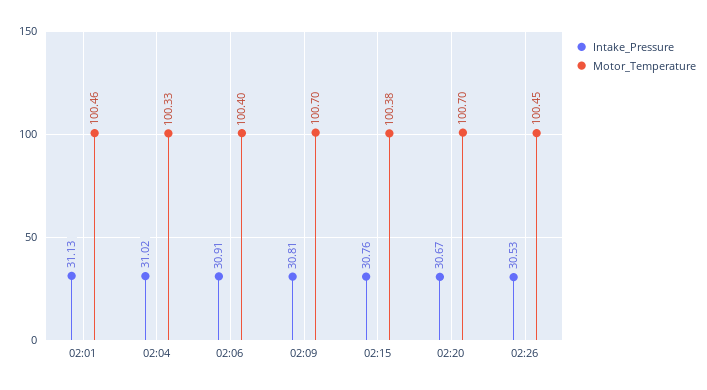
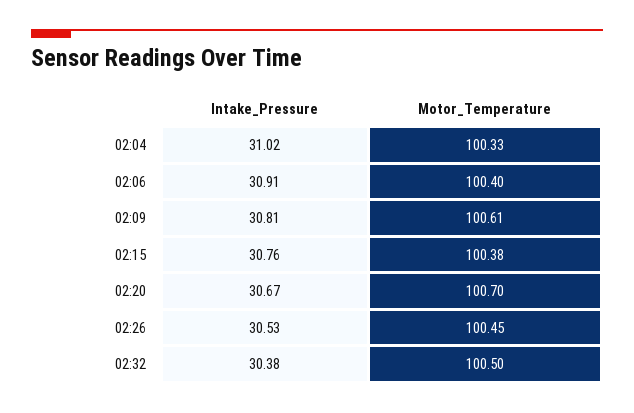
Intake_Pressure, 02:01: 31.13 -> none
Motor_Temperature, 02:01: 100.46 -> none
Motor_Temperature, 02:09: 100.7 -> 100.61
Intake_Pressure, 02:32: none -> 30.38
Motor_Temperature, 02:32: none -> 100.5

